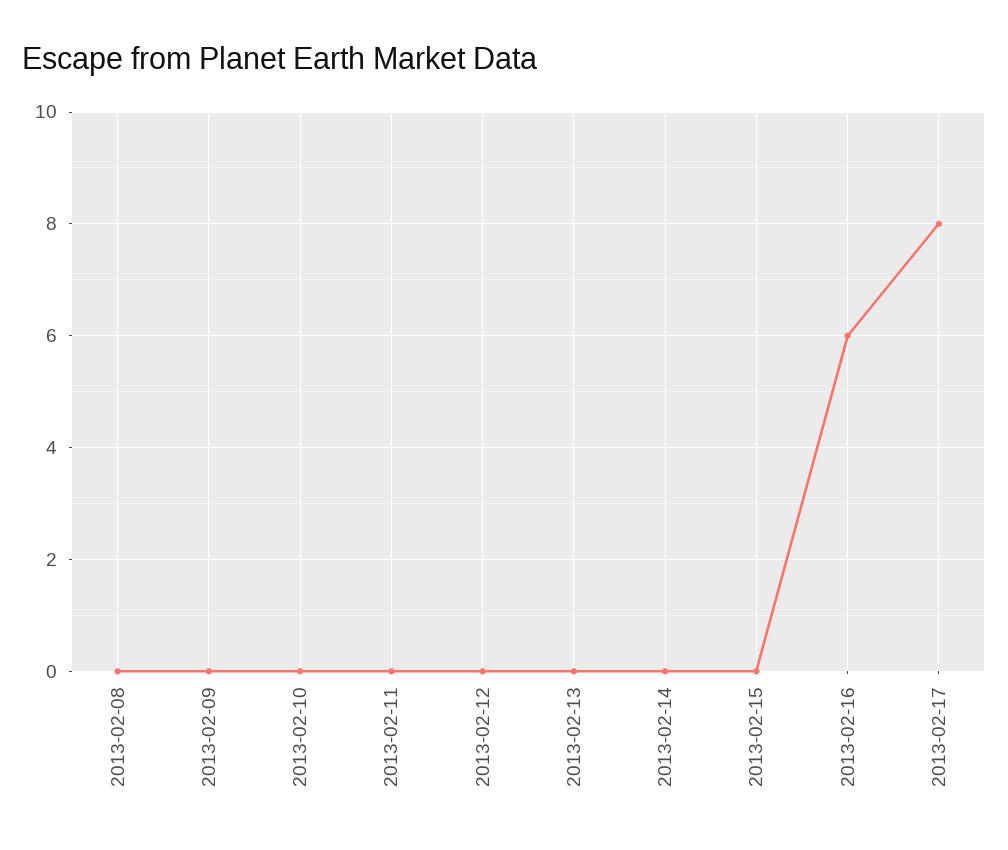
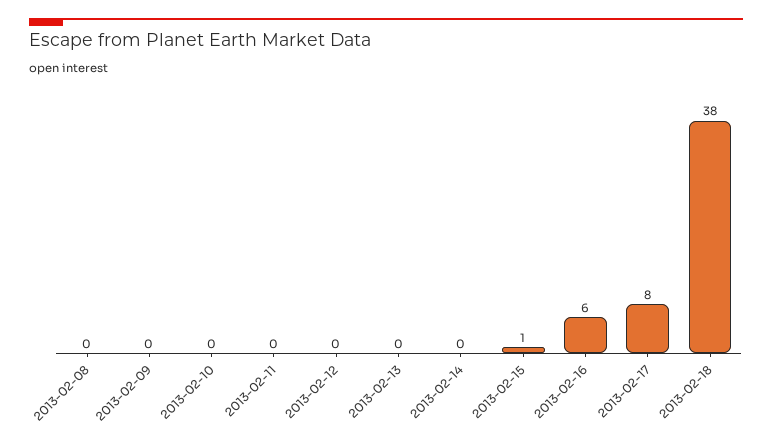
2013-02-15: 0 -> 1
2013-02-18: none -> 38

